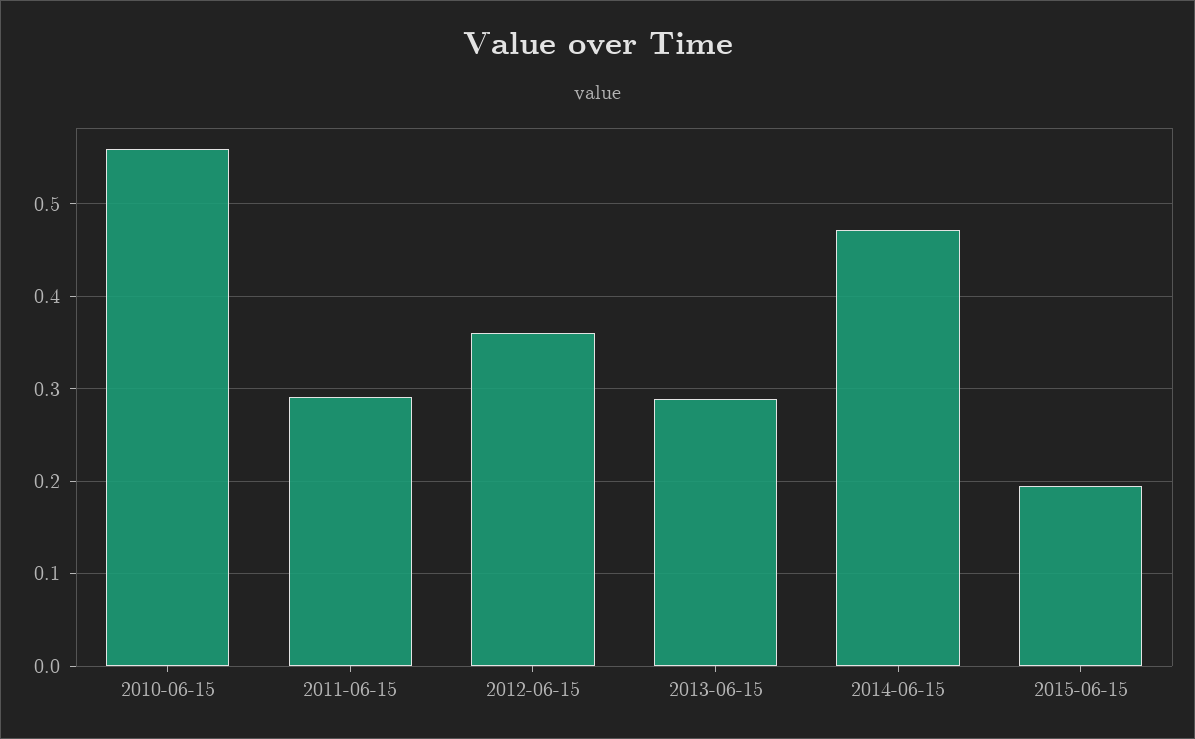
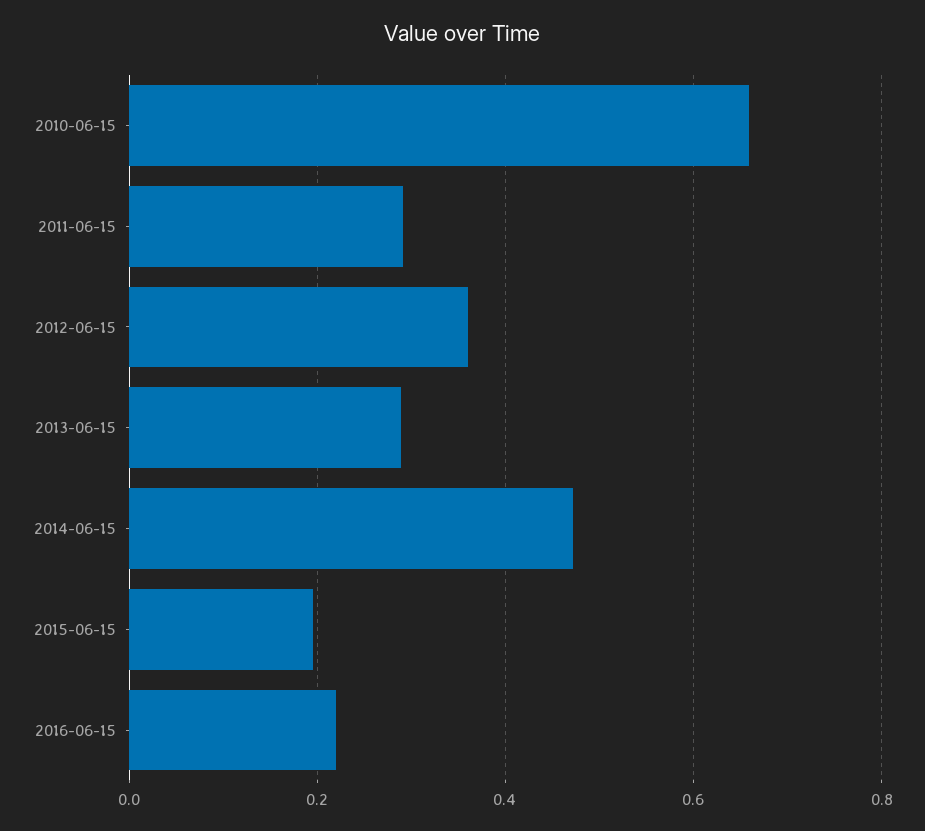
2010-06-15: 0.56 -> 0.66
2016-06-15: none -> 0.22

